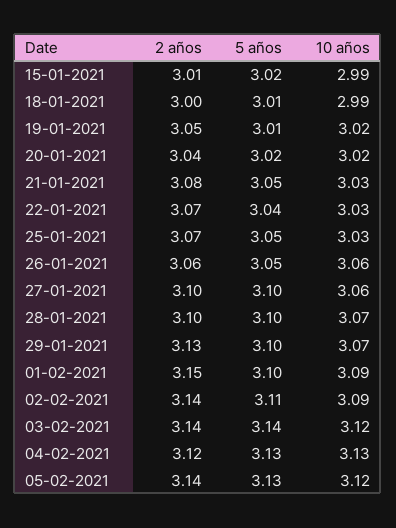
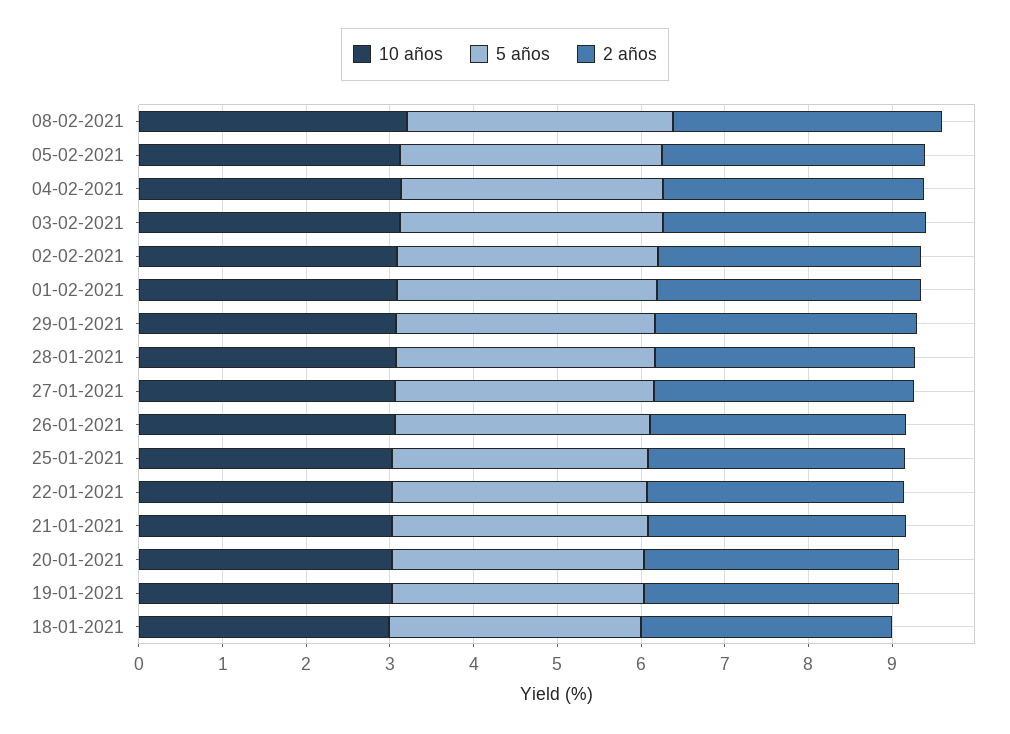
2 años, 15-01-2021: 3.01 -> none
5 años, 15-01-2021: 3.02 -> none
10 años, 15-01-2021: 2.99 -> none
10 años, 08-02-2021: none -> 3.2
5 años, 08-02-2021: none -> 3.2
2 años, 08-02-2021: none -> 3.2

